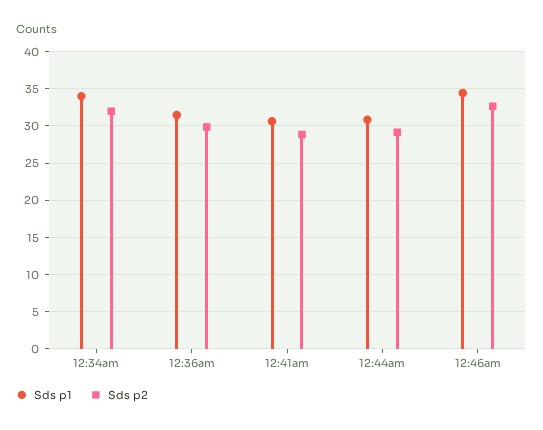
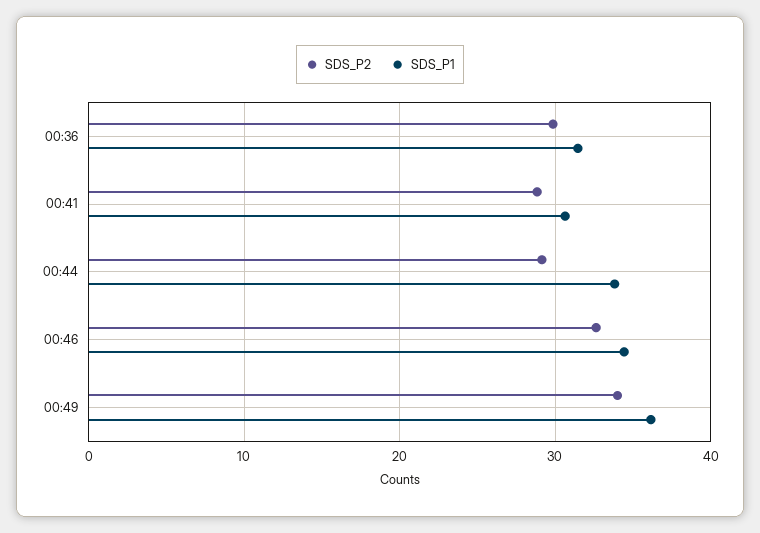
Sds p1, 12:34am: 34 -> none
Sds p2, 12:34am: 32 -> none
Sds p1, 12:44am: 31 -> 34
Sds p2, 00:49: none -> 34
Sds p1, 00:49: none -> 36

